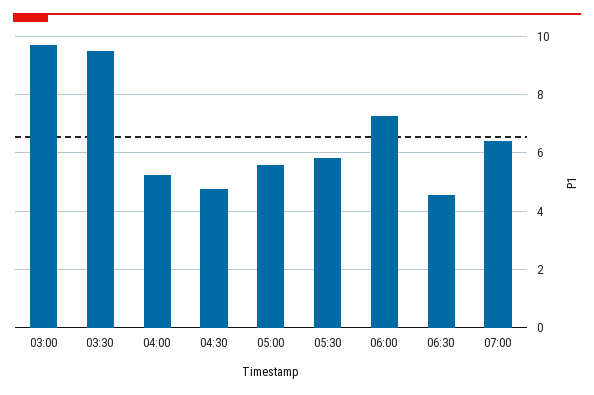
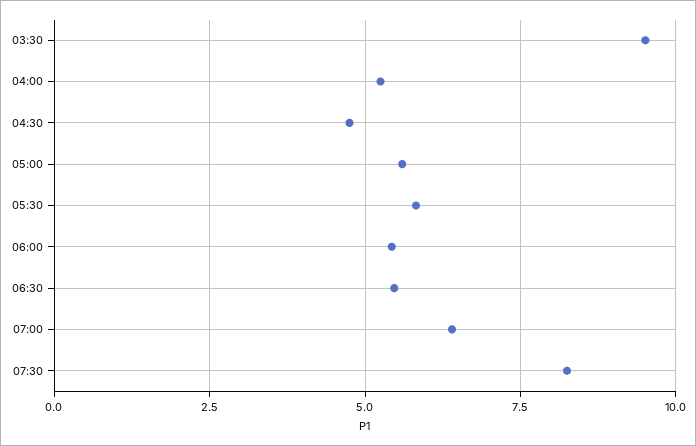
03:00: 9.75 -> none
06:00: 7.25 -> 5.5
06:30: 4.5 -> 5.5
07:30: none -> 8.25

